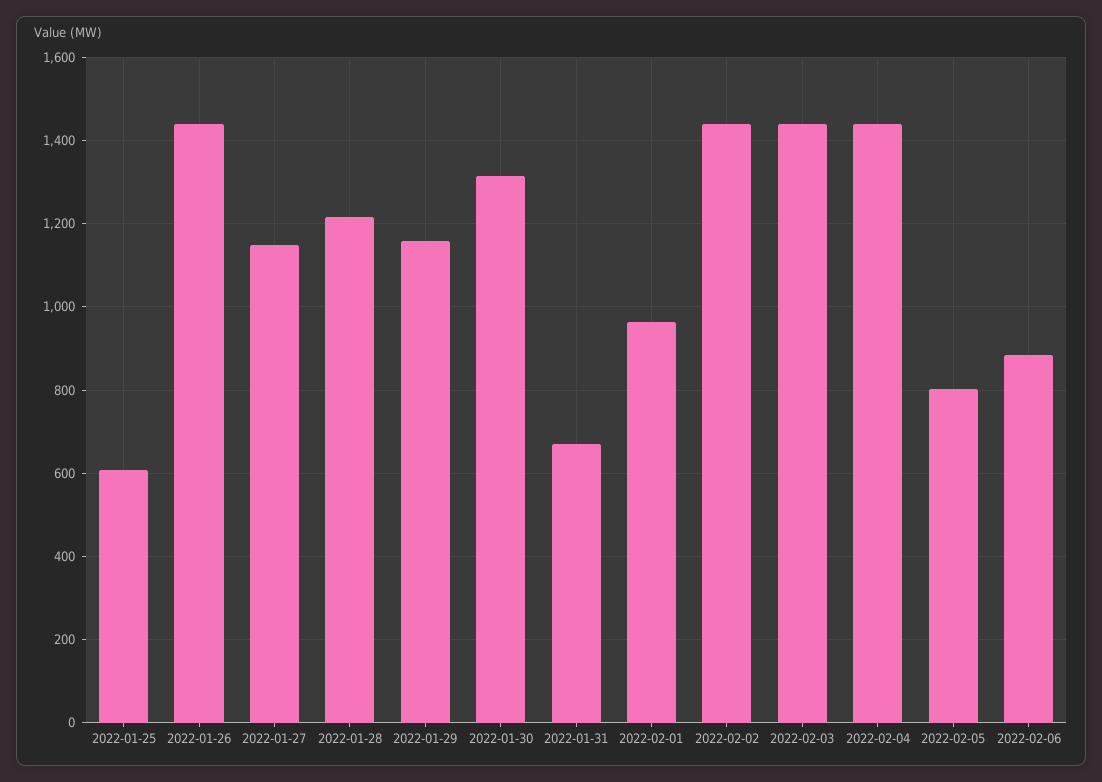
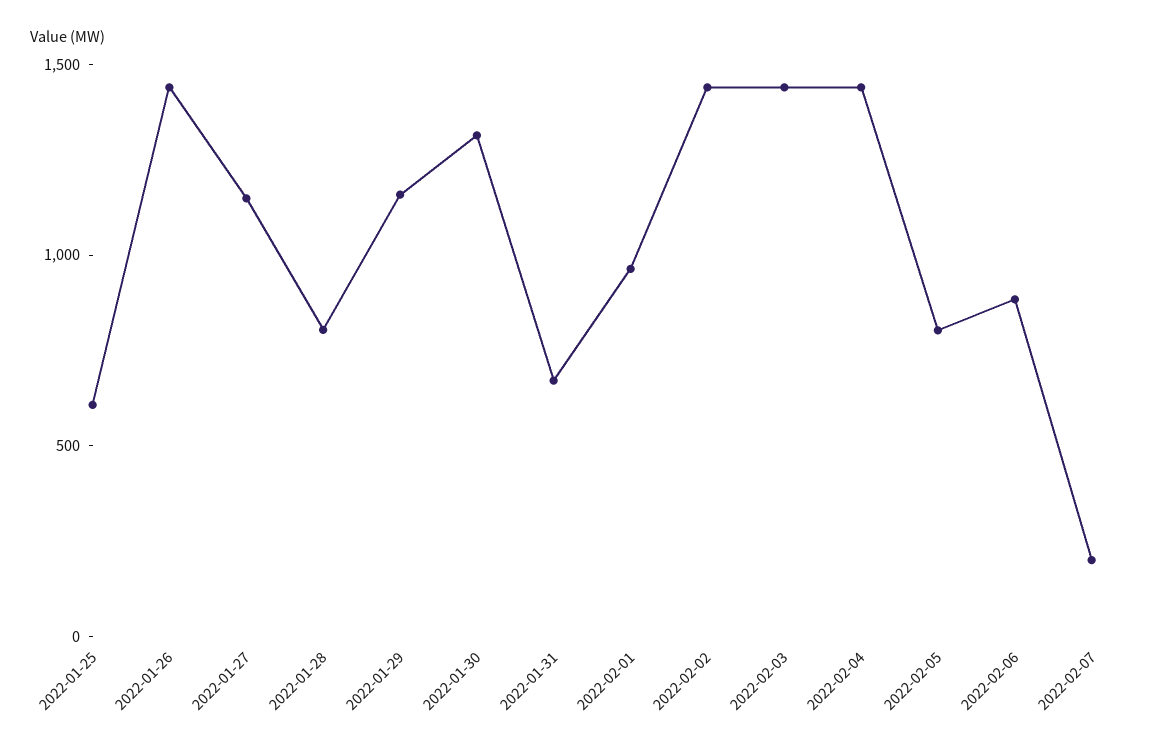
2022-01-28: 1220 -> 800
2022-02-07: none -> 200

